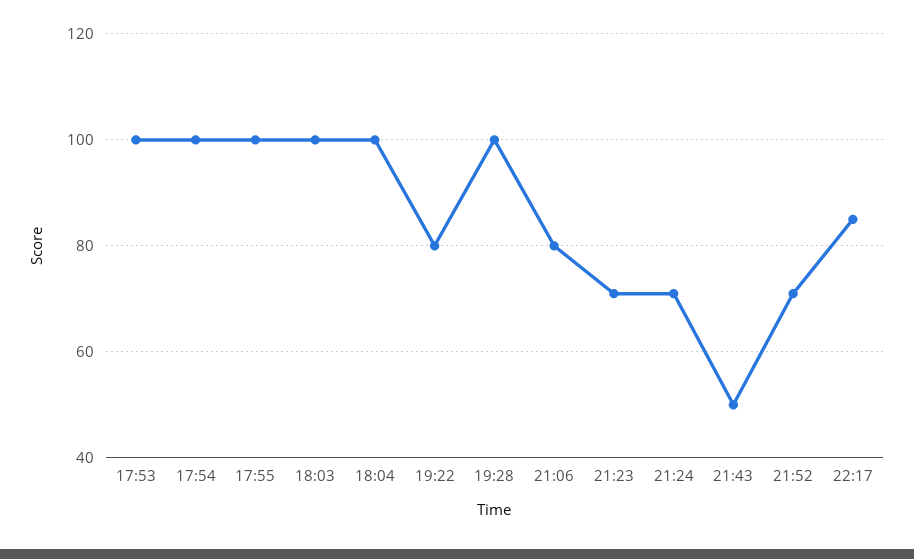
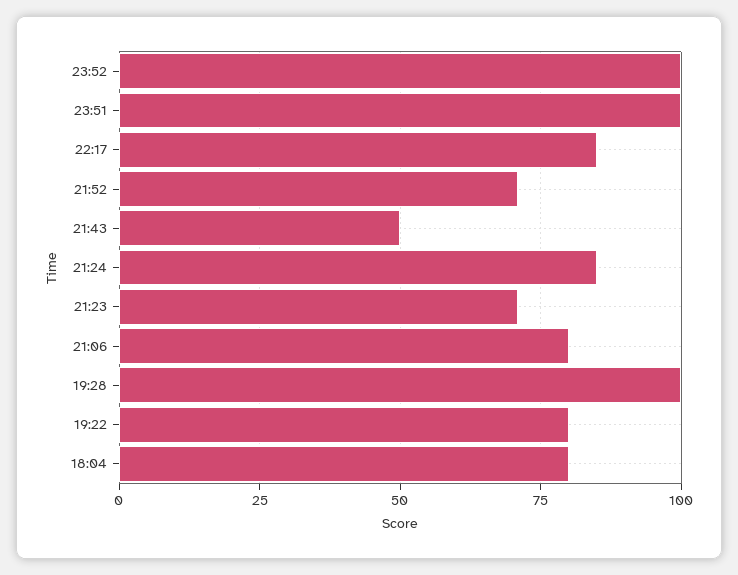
17:53: 100 -> none
17:54: 100 -> none
17:55: 100 -> none
18:03: 100 -> none
18:04: 100 -> 80
21:24: 70 -> 85
23:52: none -> 100
23:51: none -> 100

